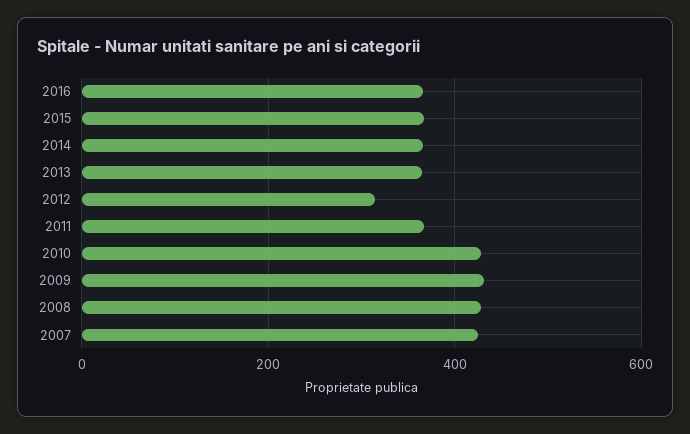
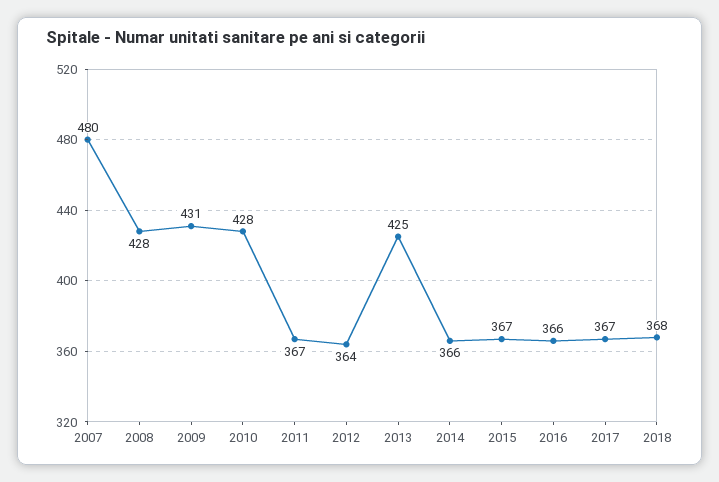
2013: 360 -> 425
2012: 320 -> 364
2007: 420 -> 480
2017: none -> 367
2018: none -> 368

